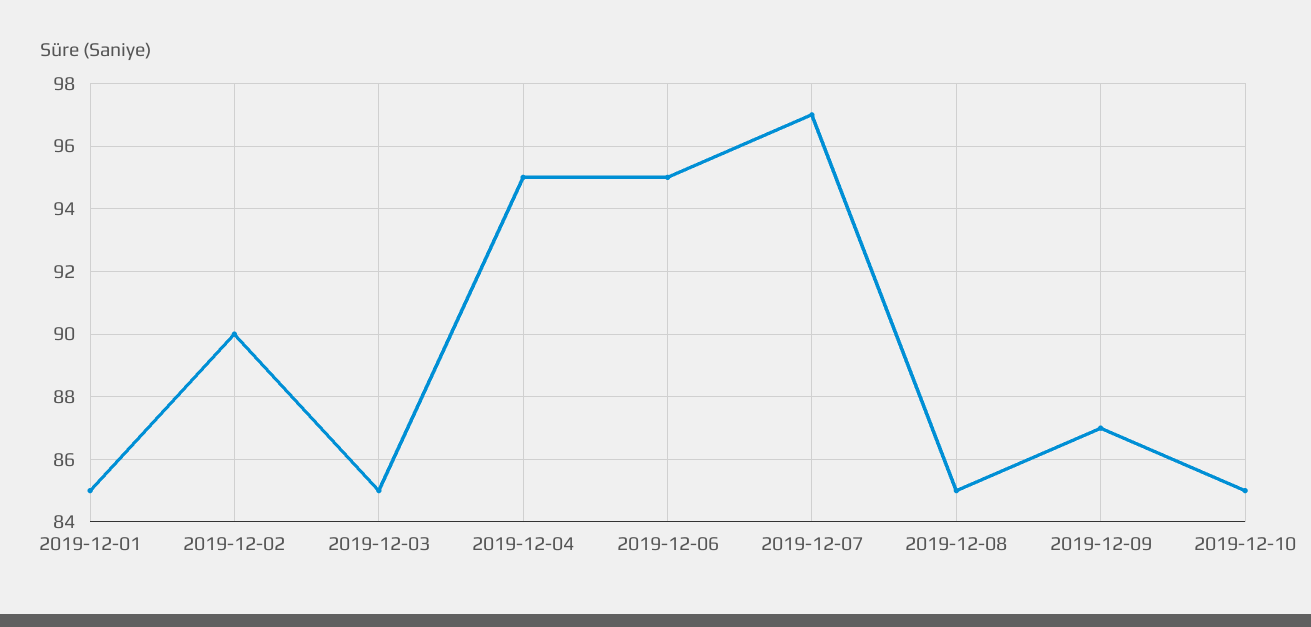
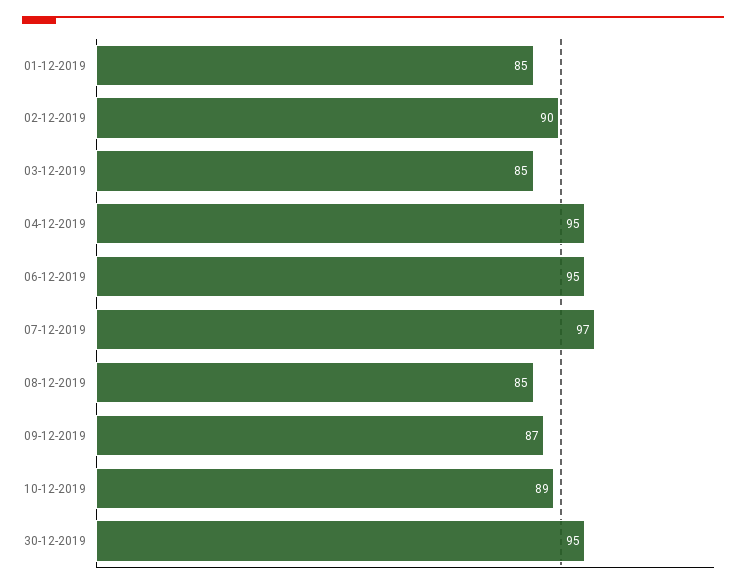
2019-12-10: 85 -> 89
30-12-2019: none -> 95

